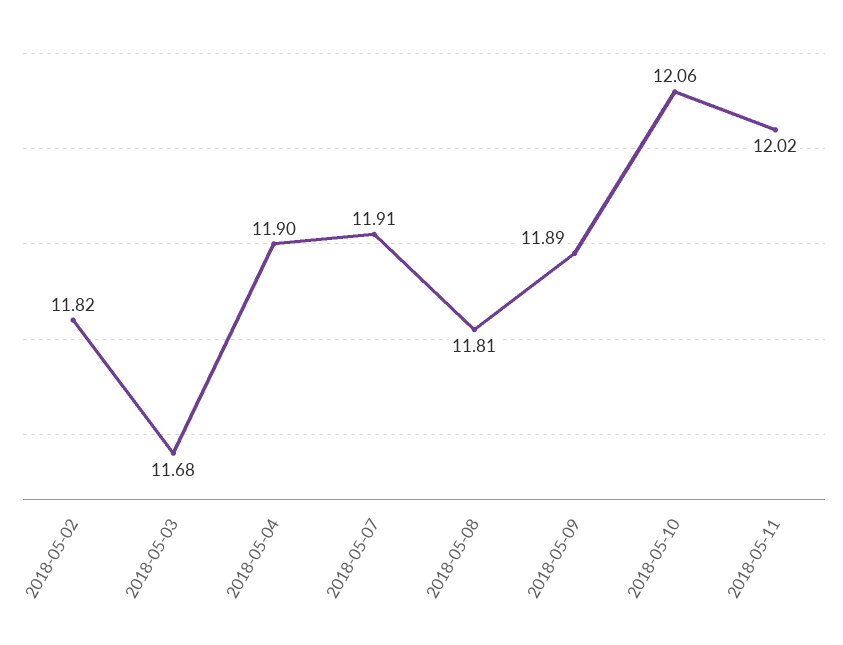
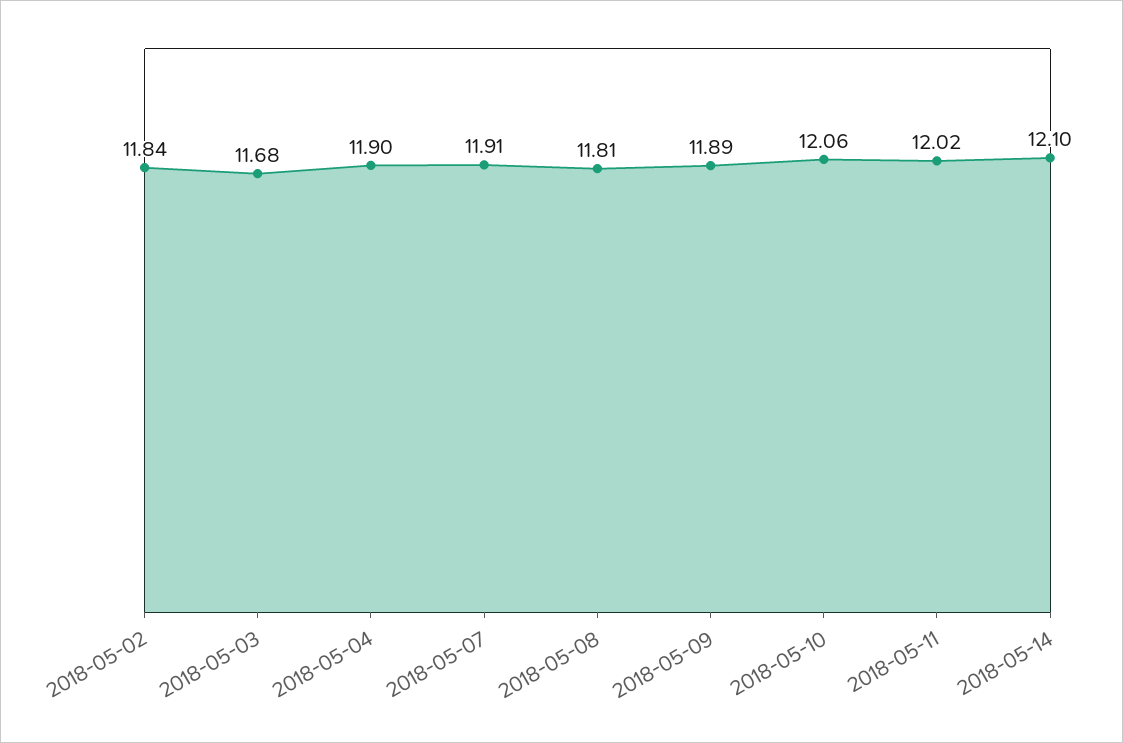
2018-05-02: 11.82 -> 11.84
2018-05-14: none -> 12.1

